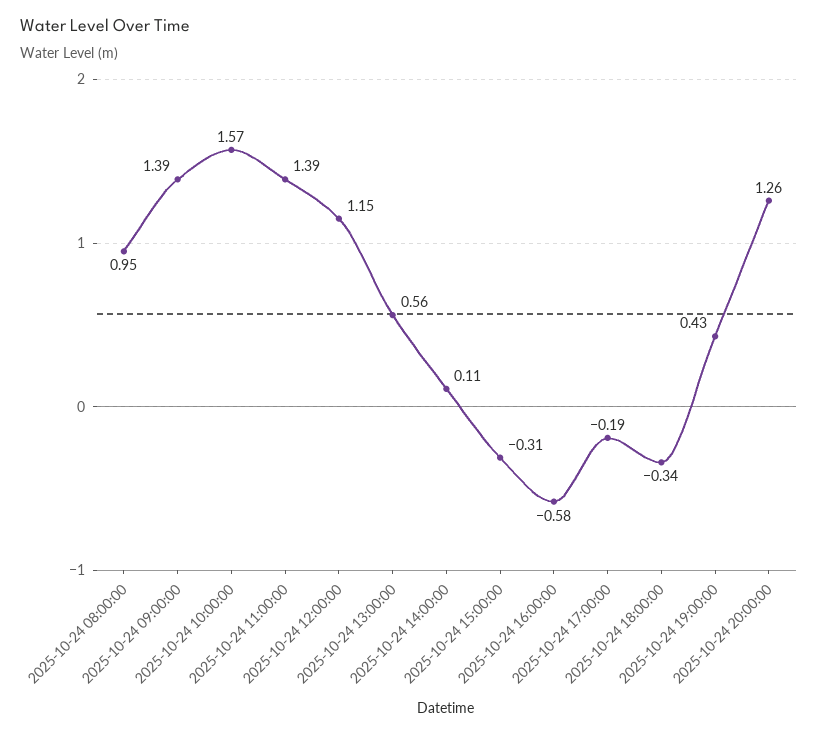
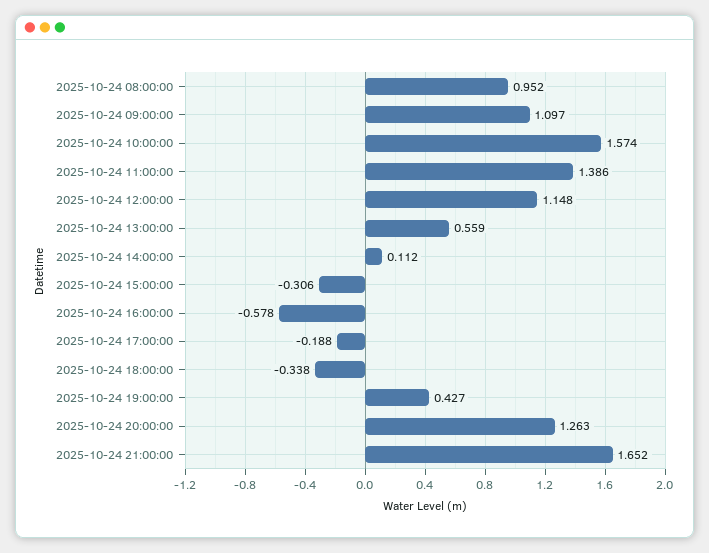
2025-10-24 09:00:00: 1.39 -> 1.097
2025-10-24 21:00:00: none -> 1.652

